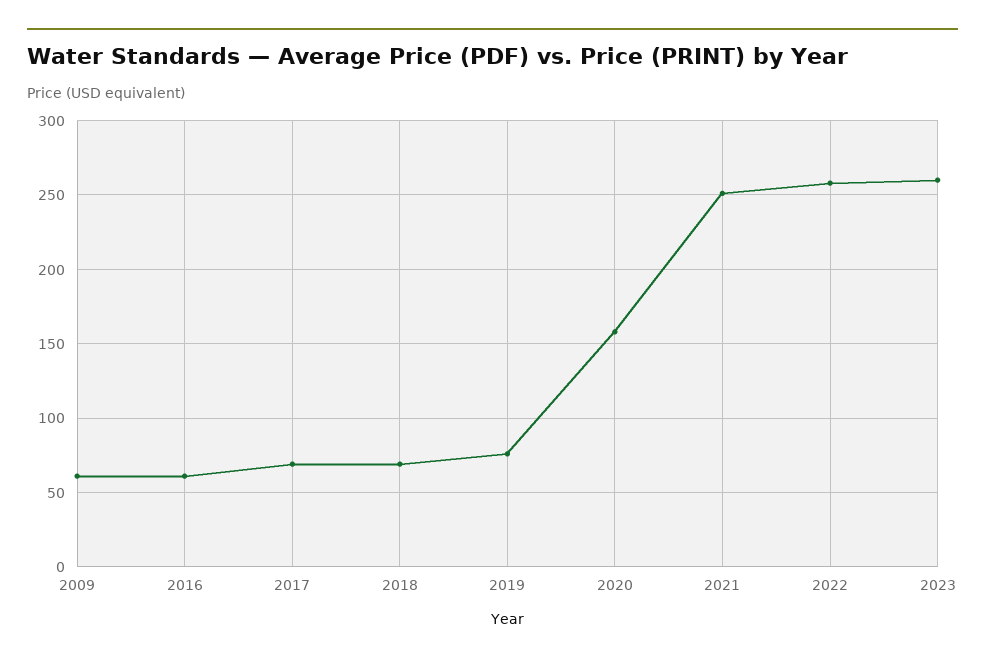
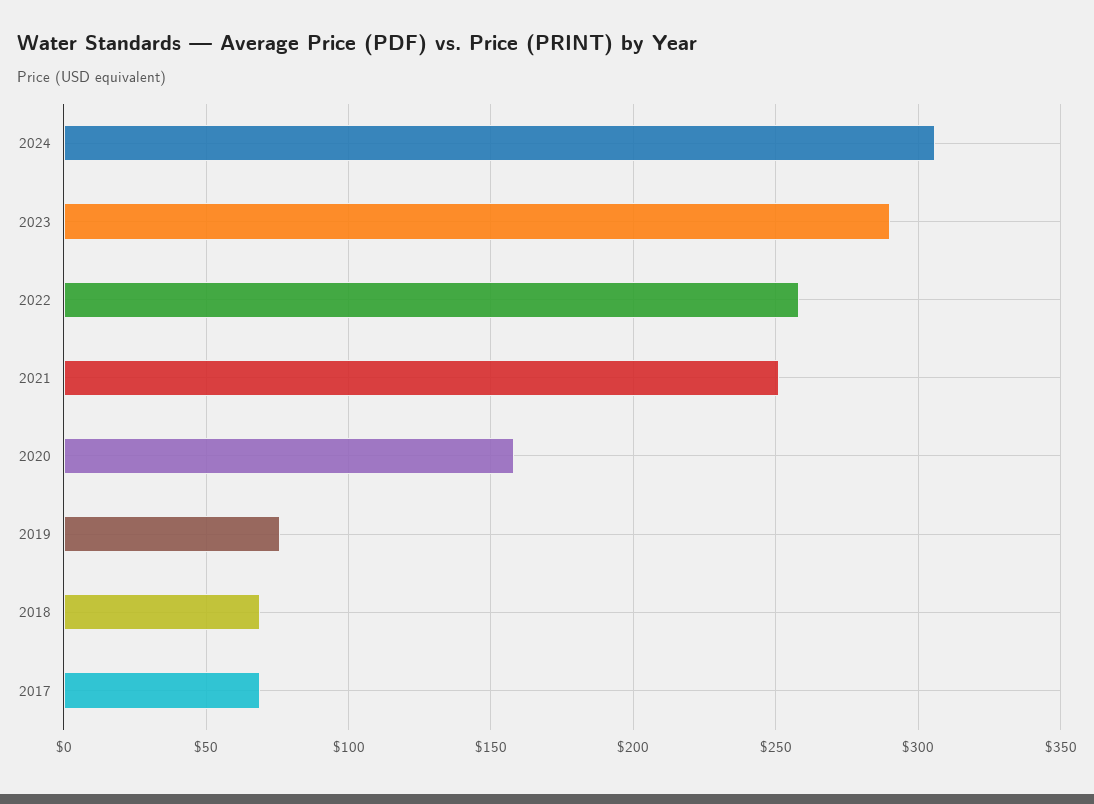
2009: 60 -> none
2016: 60 -> none
2023: 260 -> 290
2024: none -> 305

